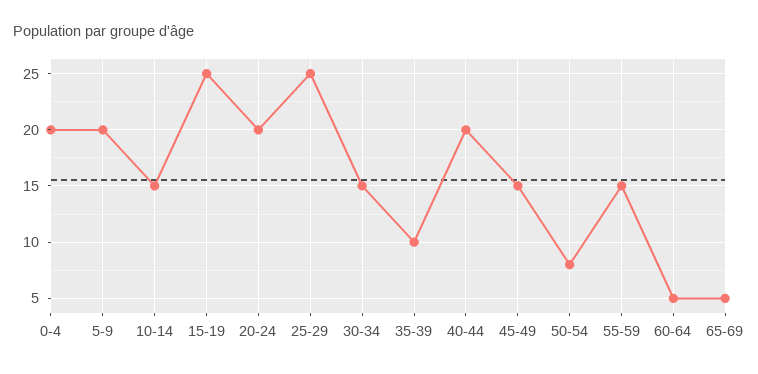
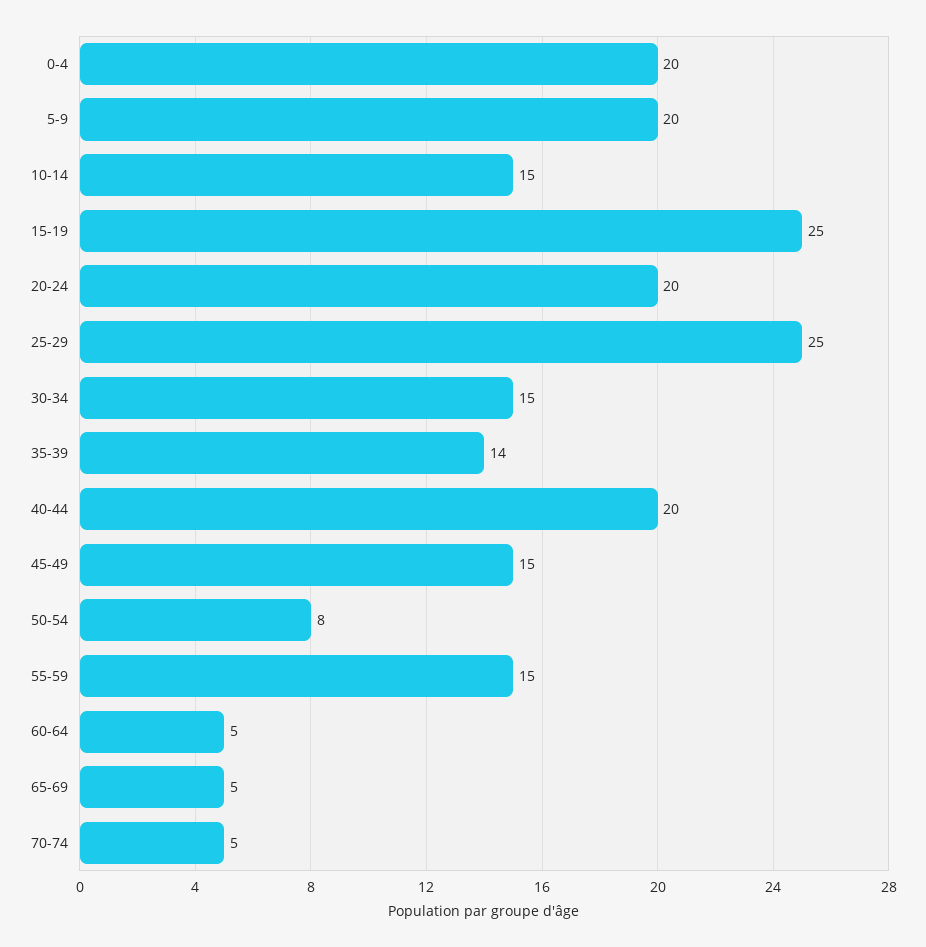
35-39: 10 -> 14
70-74: none -> 5

